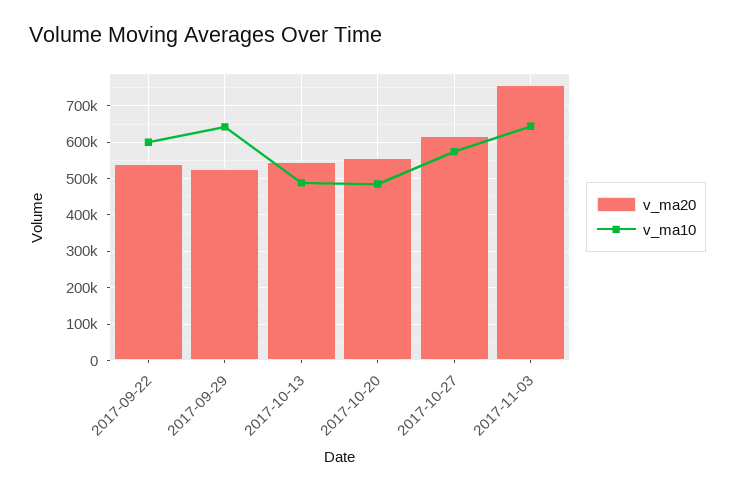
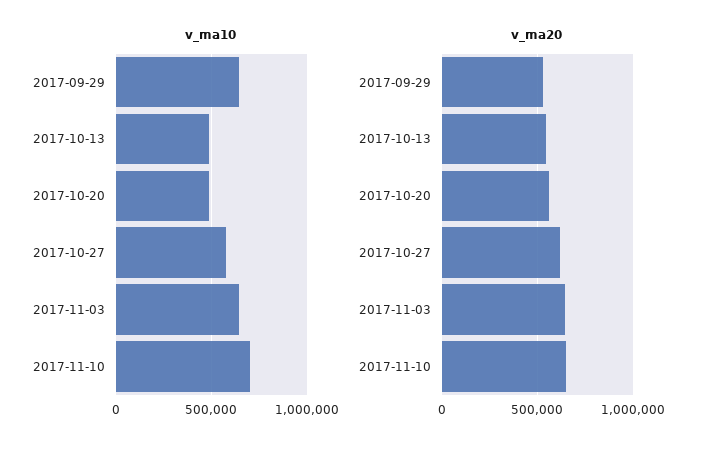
v_ma20, 2017-09-22: 540000 -> none
v_ma10, 2017-09-22: 600000 -> none
v_ma20, 2017-11-03: 760000 -> 650000
v_ma10, 2017-11-10: none -> 700000
v_ma20, 2017-11-10: none -> 650000

